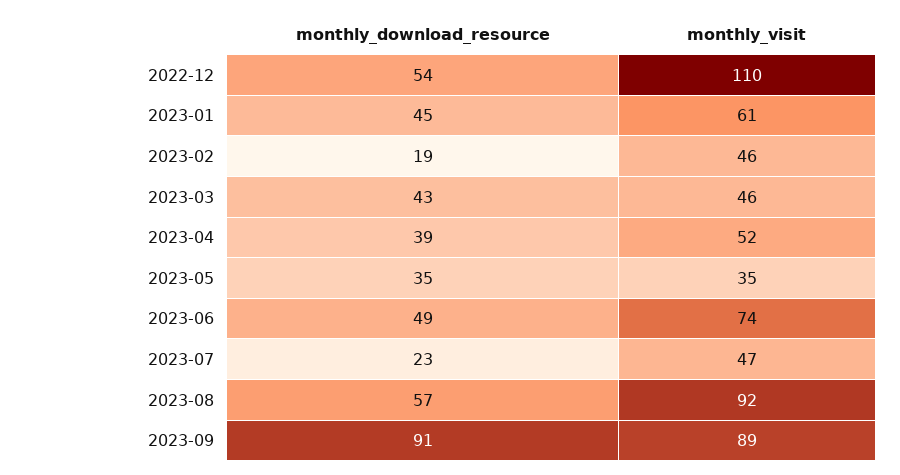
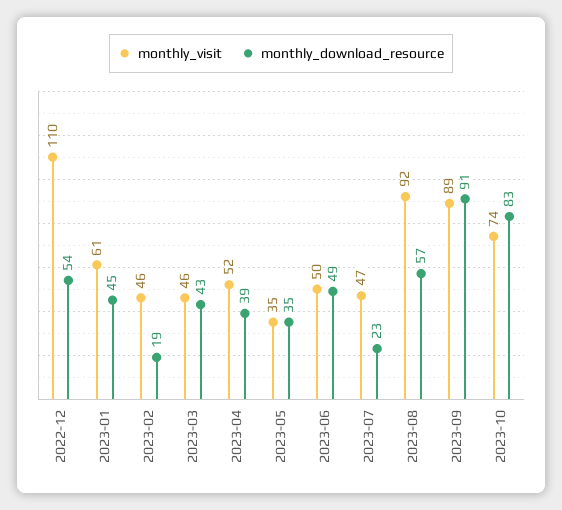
monthly_visit, 2023-06: 74 -> 50
monthly_visit, 2023-10: none -> 74
monthly_download_resource, 2023-10: none -> 83

